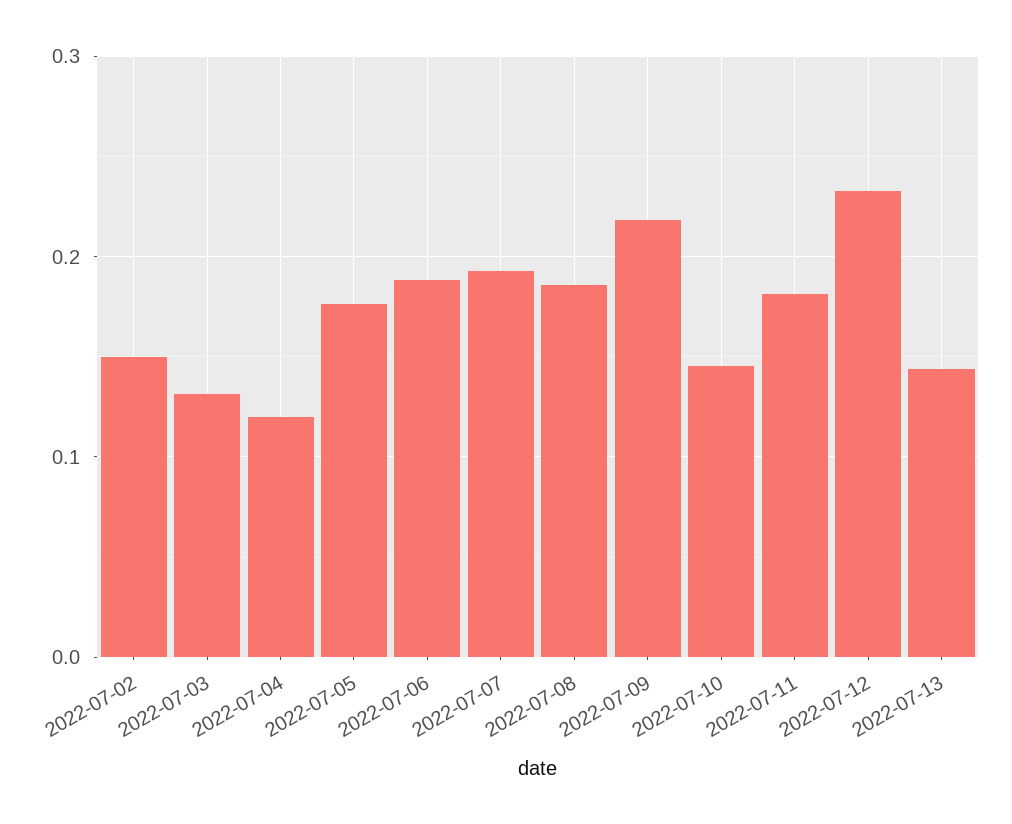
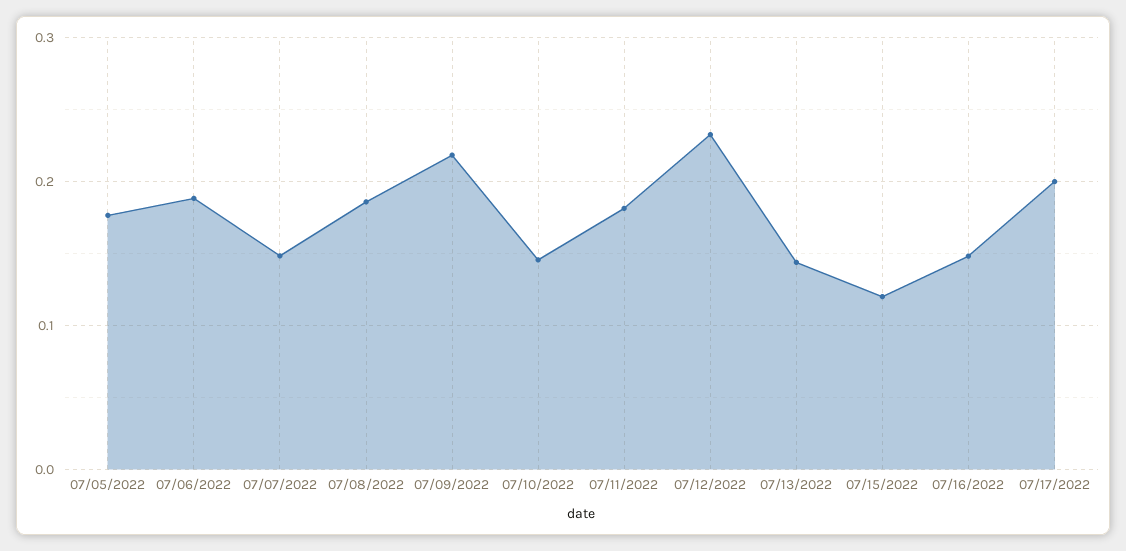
2022-07-02: 0.15 -> none
2022-07-03: 0.13 -> none
2022-07-04: 0.12 -> none
2022-07-07: 0.19 -> 0.15
07/15/2022: none -> 0.12
07/16/2022: none -> 0.15
07/17/2022: none -> 0.2

